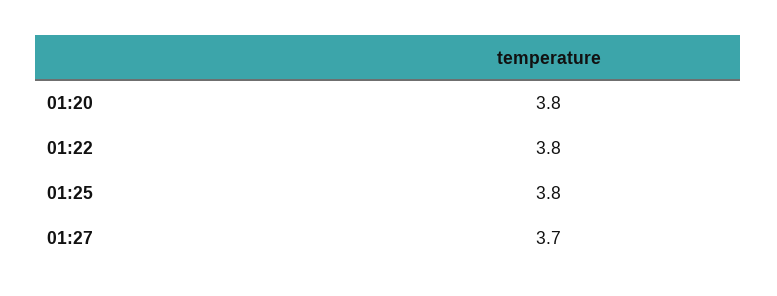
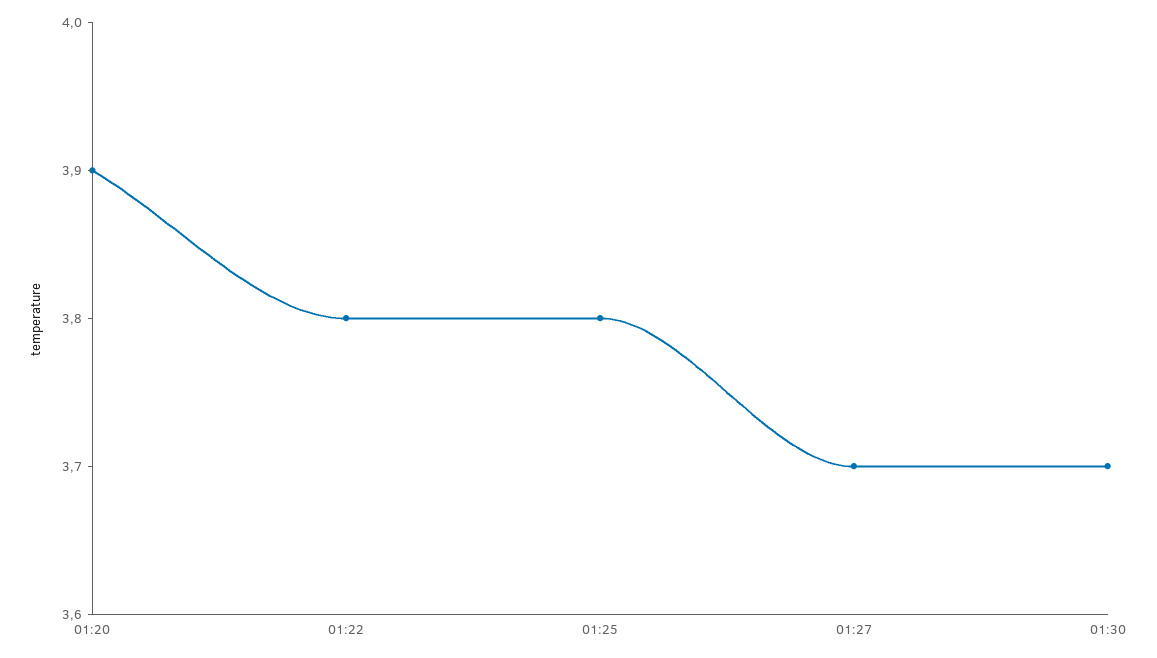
01:20: 3.8 -> 3.9
01:30: none -> 3.7

